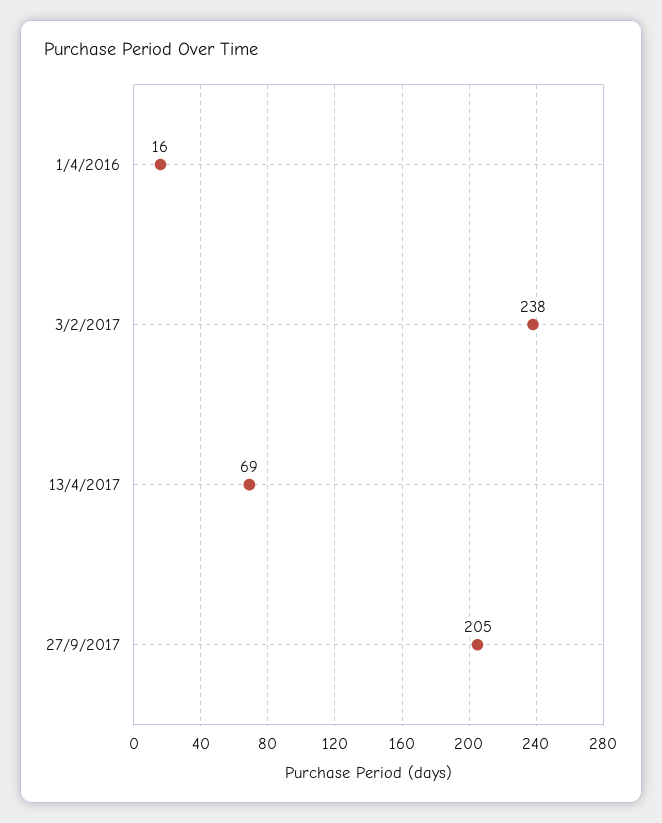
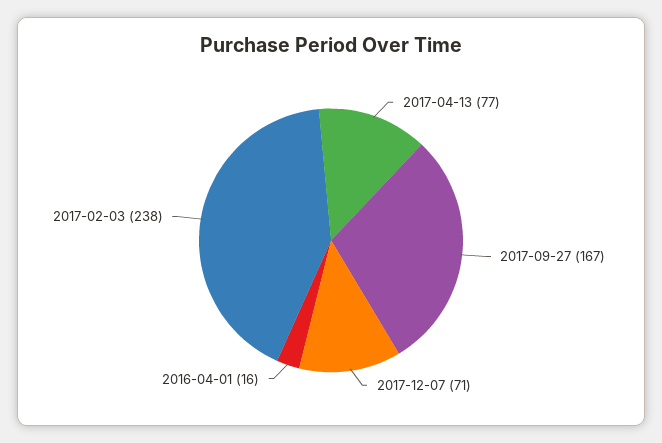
13/4/2017: 69 -> 77
27/9/2017: 205 -> 167
2017-12-07: none -> 71

